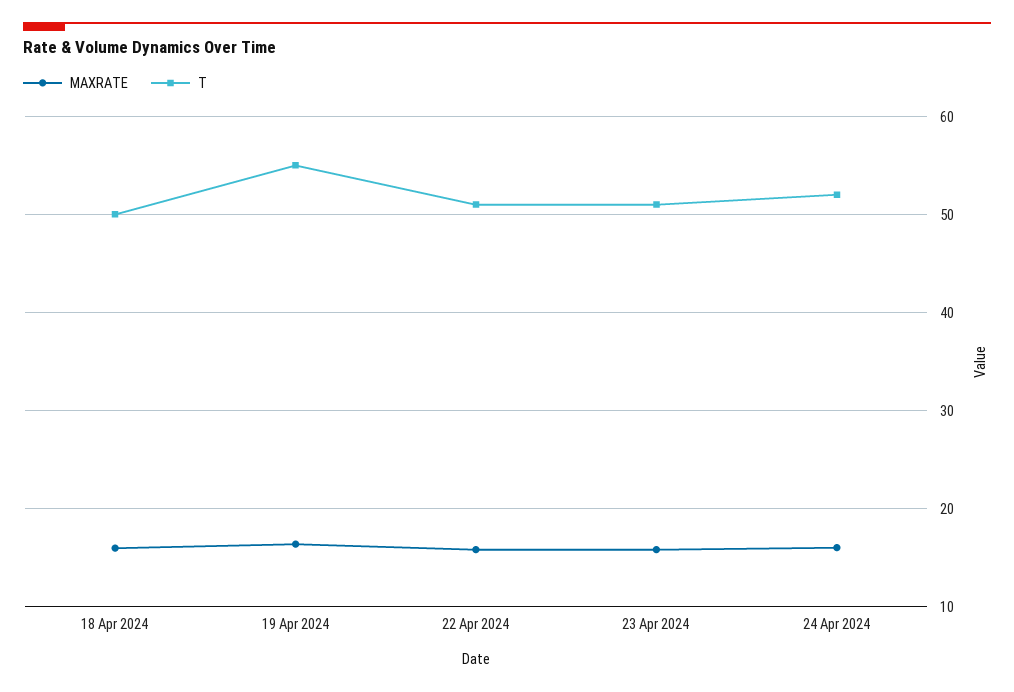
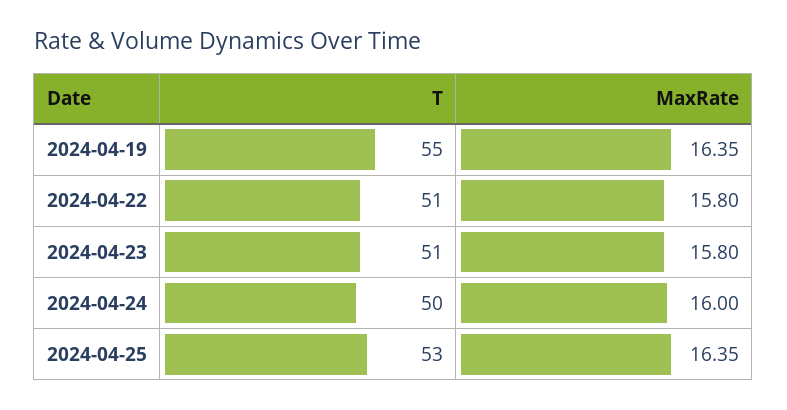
MAXRATE, 18 Apr 2024: 16 -> none
T, 18 Apr 2024: 50 -> none
T, 24 Apr 2024: 52 -> 50
T, 2024-04-25: none -> 53
MAXRATE, 2024-04-25: none -> 16.35

